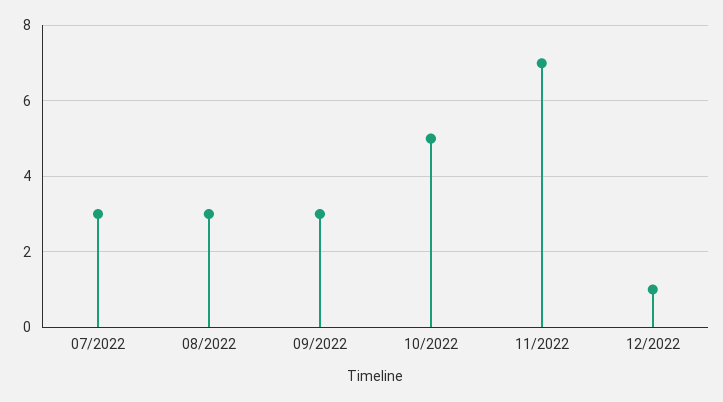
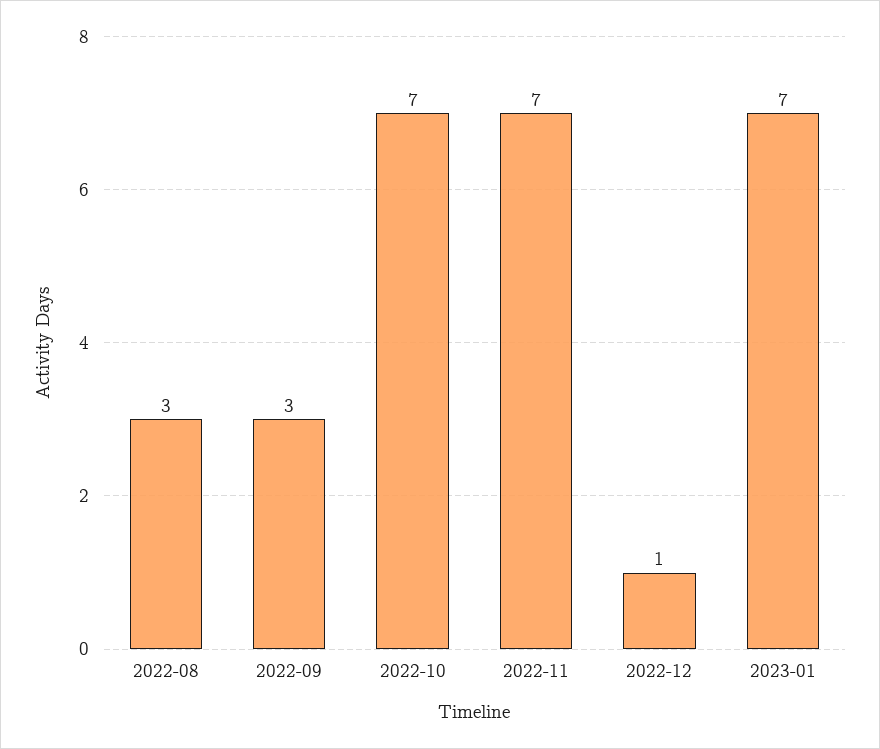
07/2022: 3 -> none
10/2022: 5 -> 7
2023-01: none -> 7

